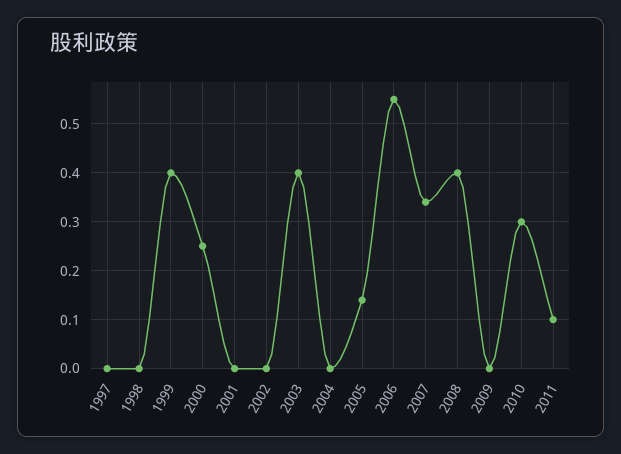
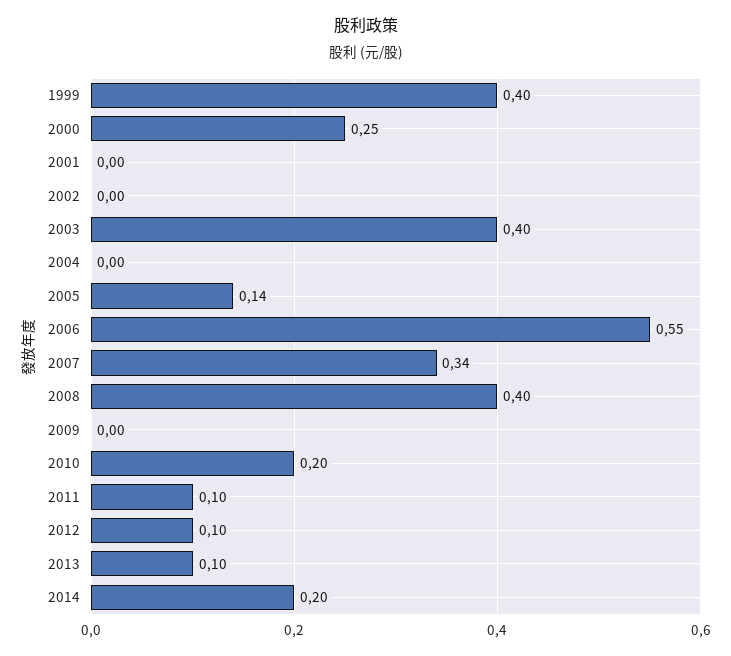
1997: 0 -> none
1998: 0 -> none
2010: 0.3 -> 0.2
2012: none -> 0.1
2013: none -> 0.1
2014: none -> 0.2

